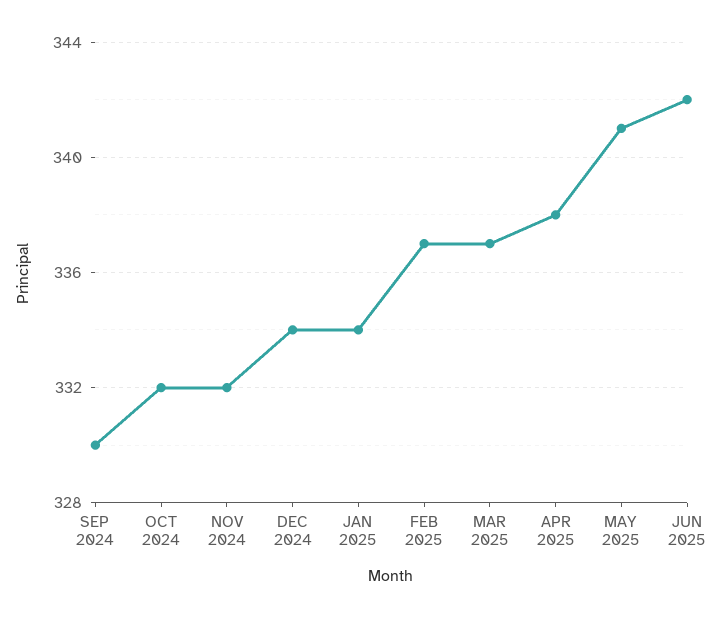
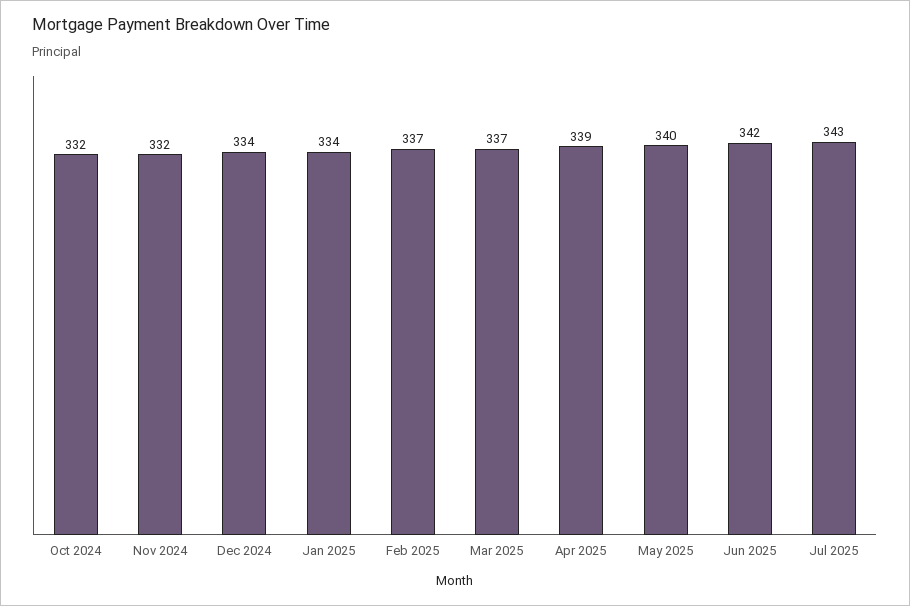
SEP 2024: 330 -> none
APR 2025: 338 -> 339
MAY 2025: 341 -> 340
Jul 2025: none -> 343

